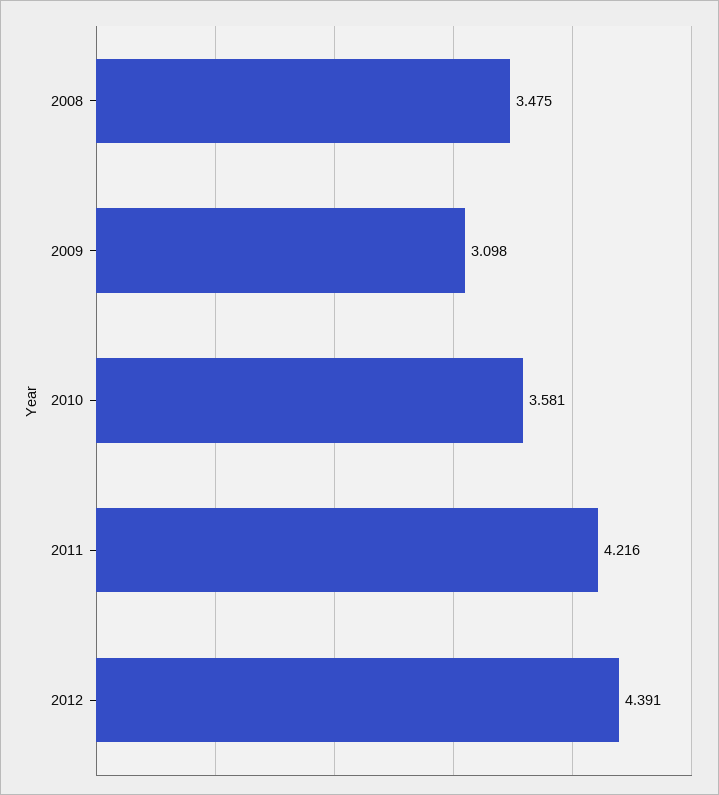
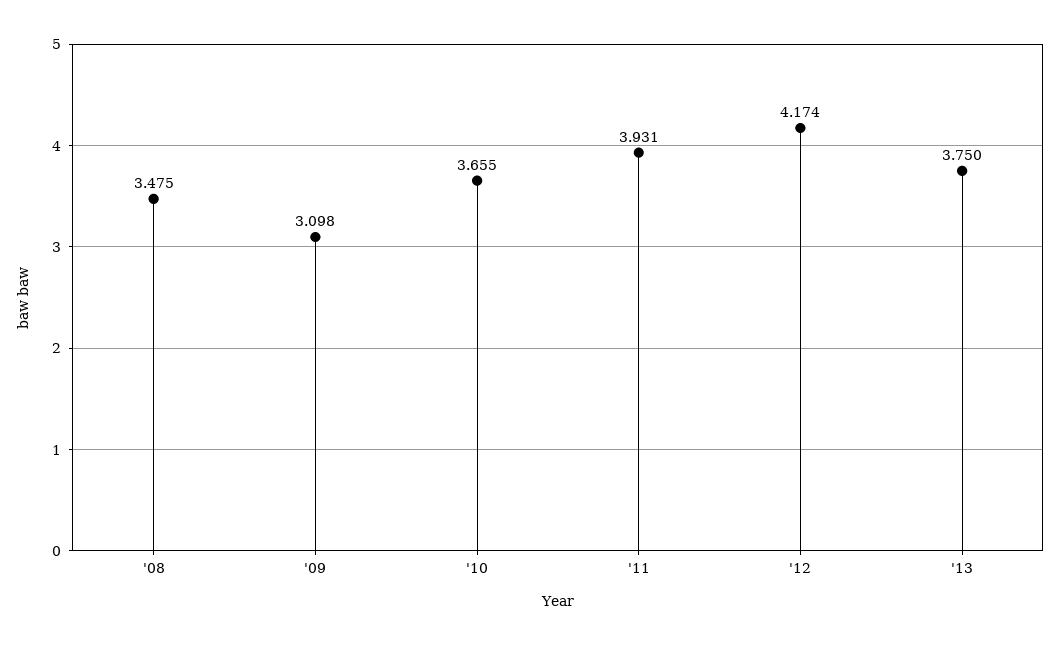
2010: 3.581 -> 3.655
2011: 4.216 -> 3.931
2012: 4.391 -> 4.174
'13: none -> 3.75

